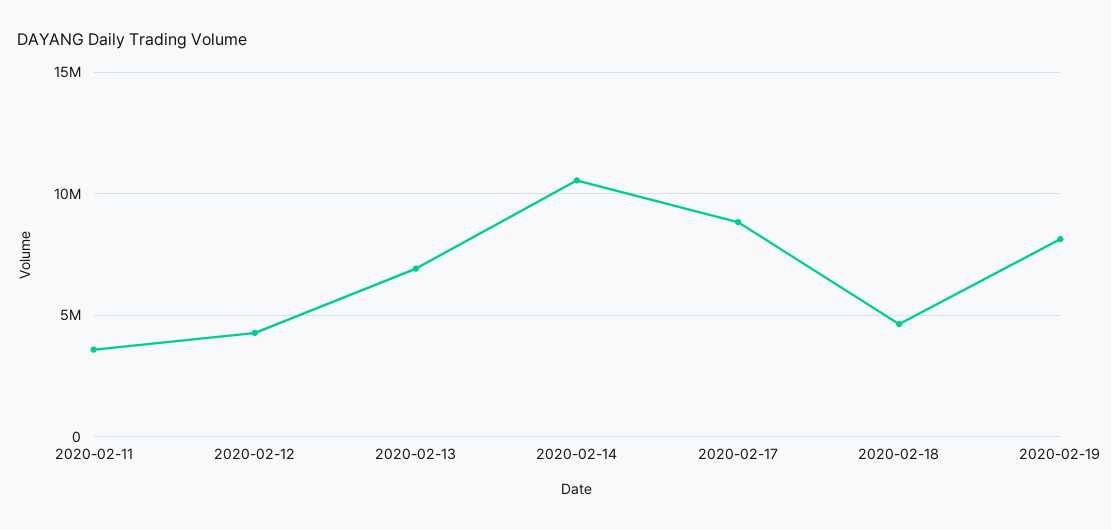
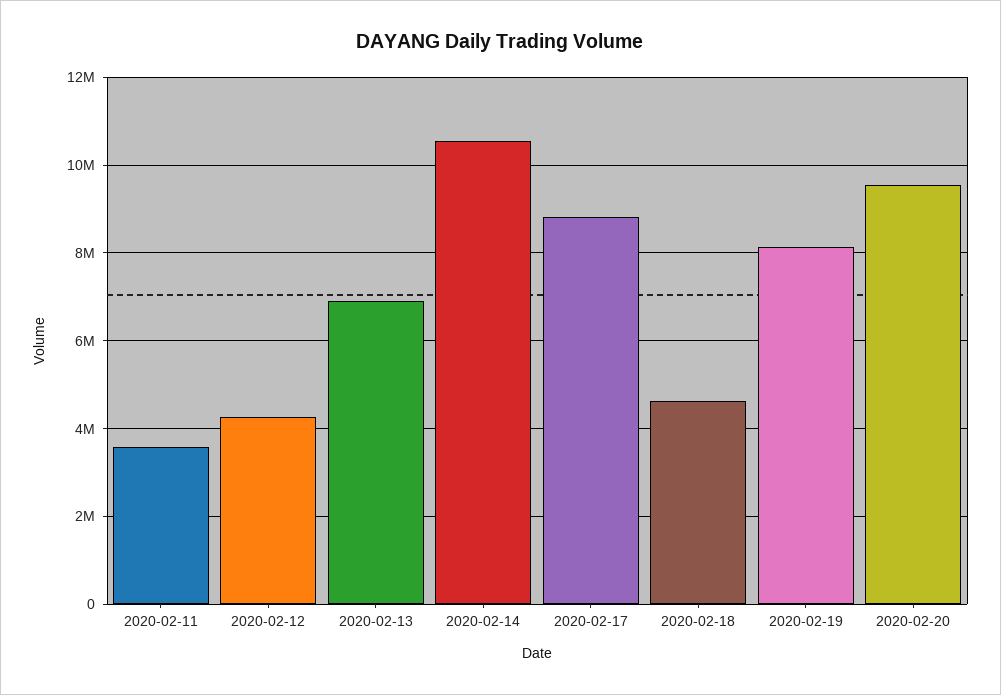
2020-02-20: none -> 9600000

